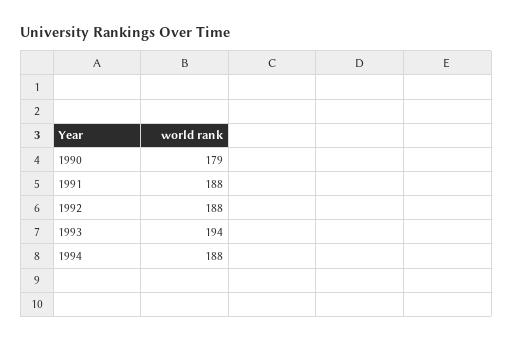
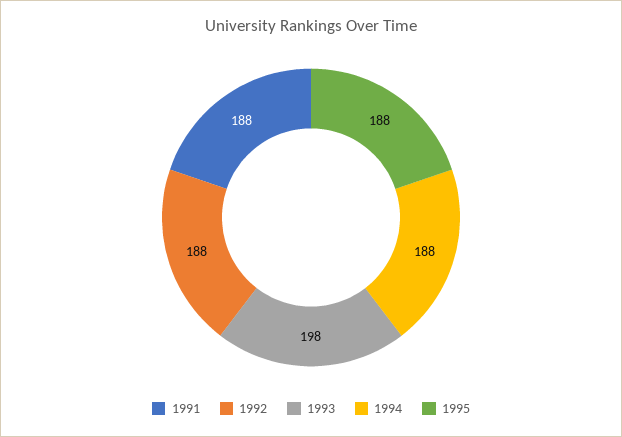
1990: 179 -> none
1993: 194 -> 198
1995: none -> 188

